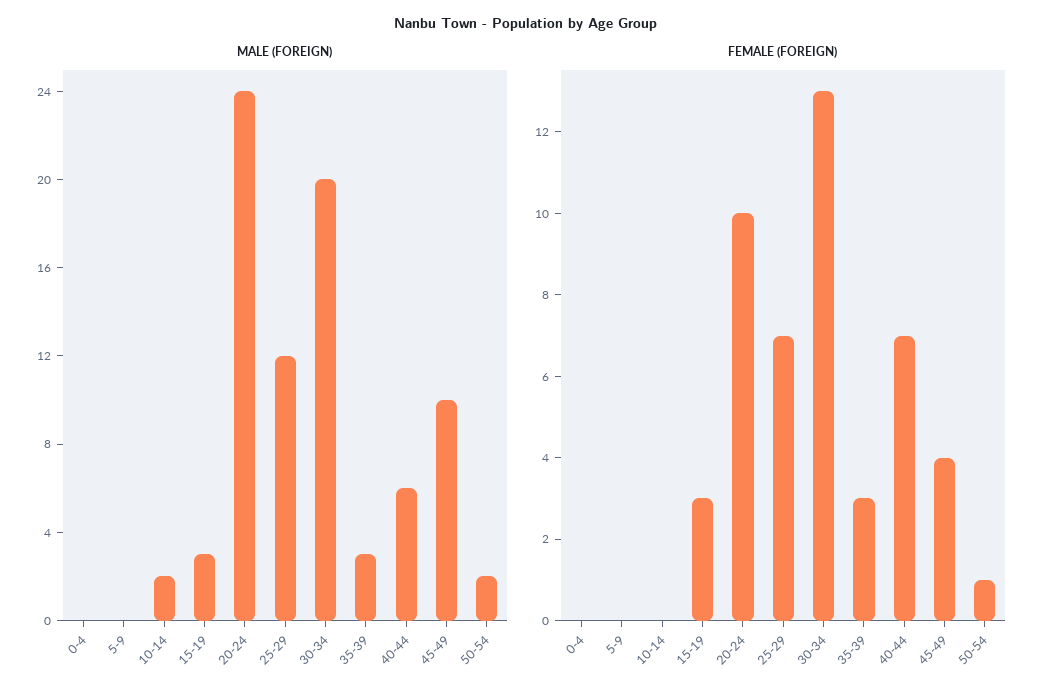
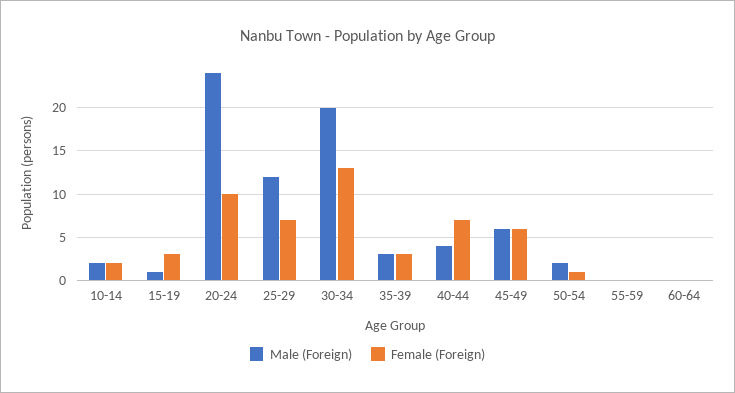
MALE (FOREIGN), 0-4: 0 -> none
MALE (FOREIGN), 5-9: 0 -> none
MALE (FOREIGN), 15-19: 3 -> 1
MALE (FOREIGN), 40-44: 6 -> 4
MALE (FOREIGN), 45-49: 10 -> 6
FEMALE (FOREIGN), 0-4: 0 -> none
FEMALE (FOREIGN), 5-9: 0 -> none
FEMALE (FOREIGN), 10-14: 0 -> 2
FEMALE (FOREIGN), 45-49: 4 -> 6
MALE (FOREIGN), 55-59: none -> 0
FEMALE (FOREIGN), 55-59: none -> 0
MALE (FOREIGN), 60-64: none -> 0
FEMALE (FOREIGN), 60-64: none -> 0

